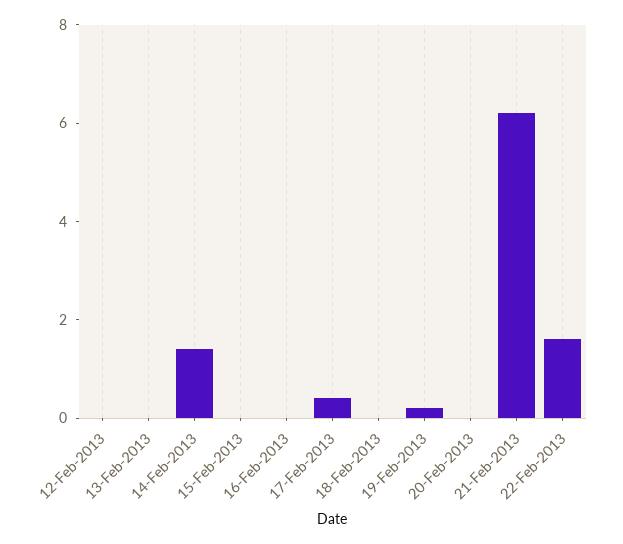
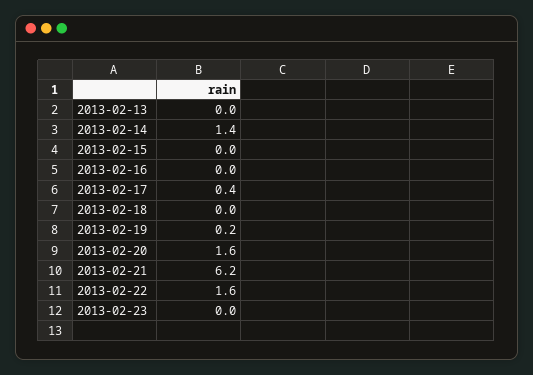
12-Feb-2013: 0 -> none
20-Feb-2013: 0 -> 1.6
2013-02-23: none -> 0

